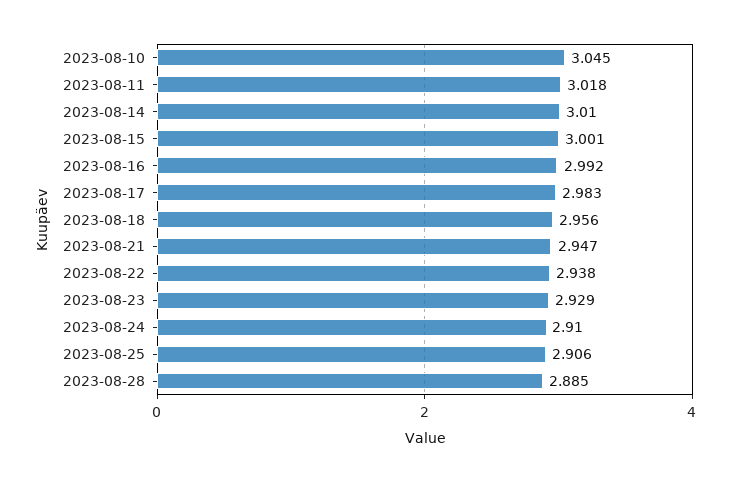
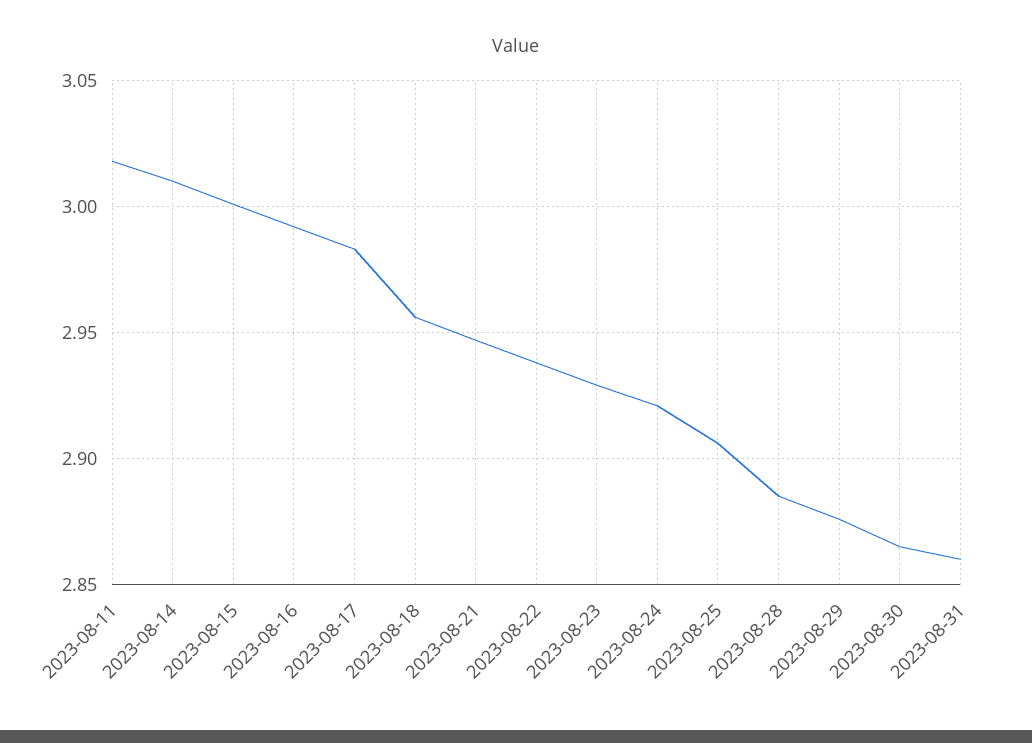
2023-08-10: 3.045 -> none
2023-08-24: 2.91 -> 2.92
2023-08-29: none -> 2.875
2023-08-30: none -> 2.865
2023-08-31: none -> 2.86

